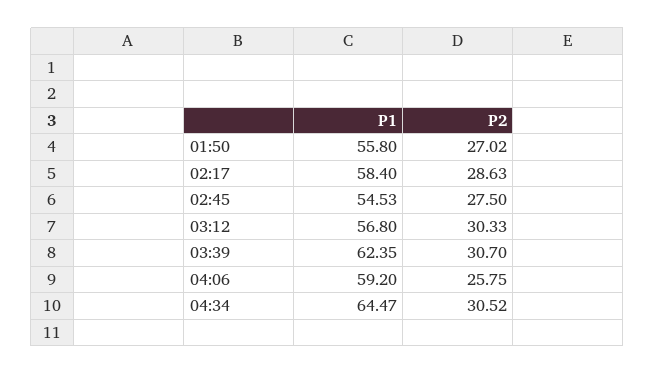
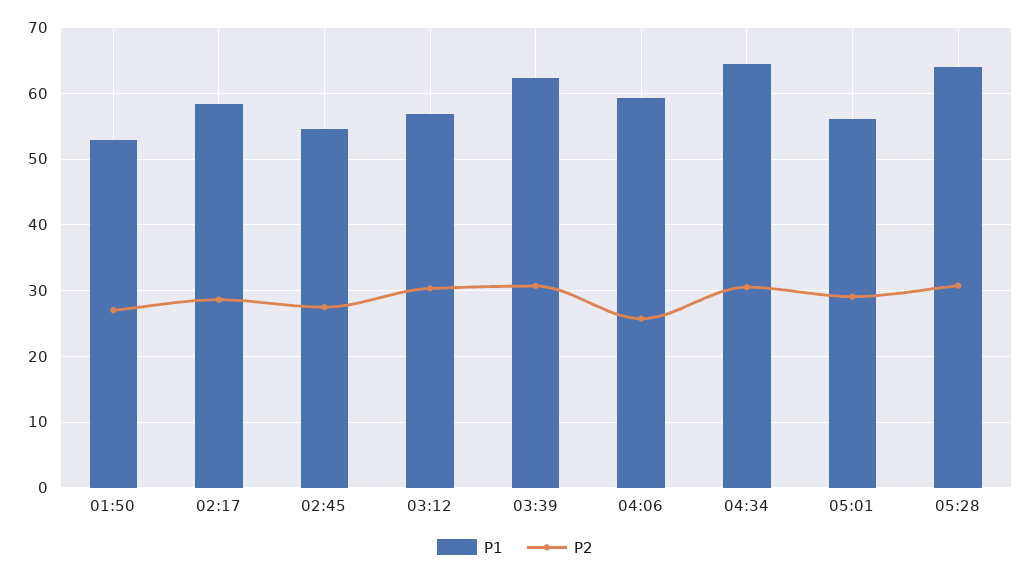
P1, 01:50: 55.8 -> 53
P1, 05:01: none -> 56
P2, 05:01: none -> 29
P1, 05:28: none -> 64
P2, 05:28: none -> 31

